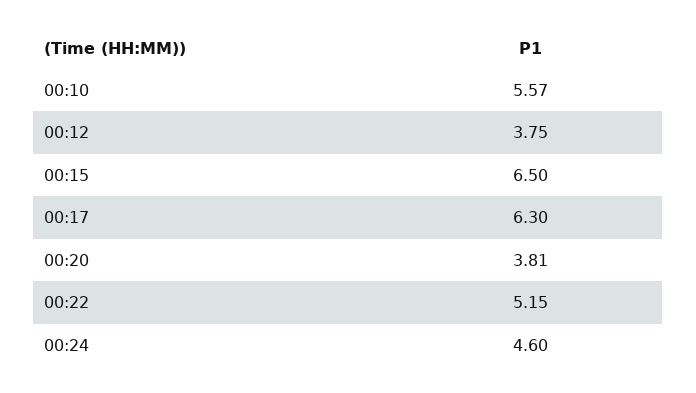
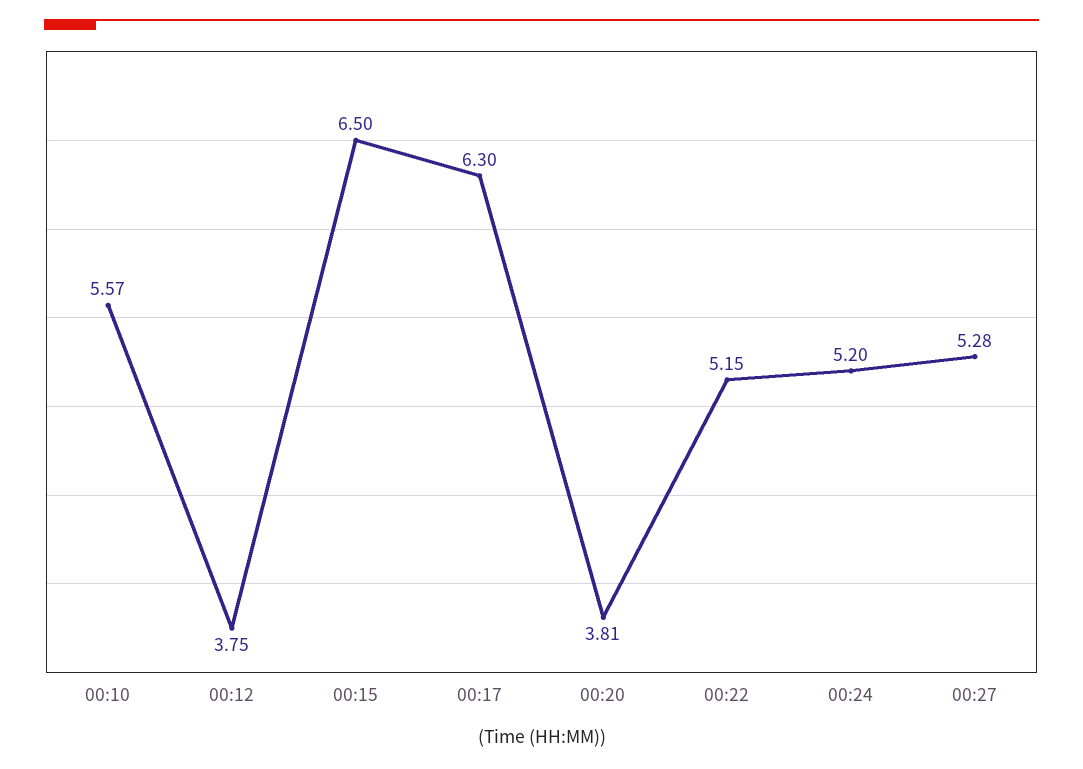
00:24: 4.6 -> 5.2
00:27: none -> 5.28

